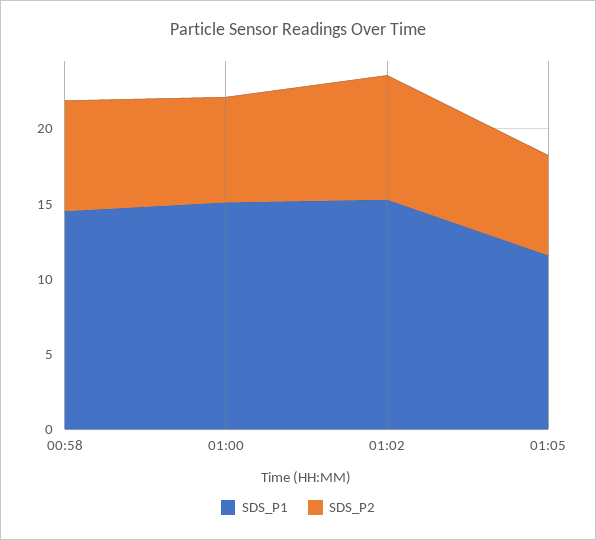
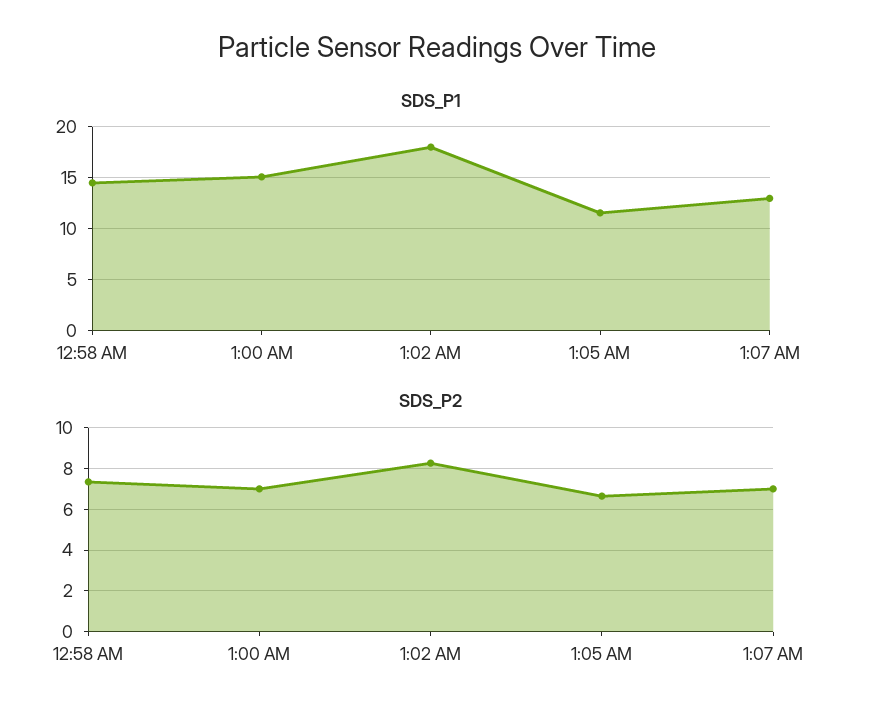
SDS_P1, 01:02: 15 -> 18
SDS_P1, 1:07 AM: none -> 13
SDS_P2, 1:07 AM: none -> 7

